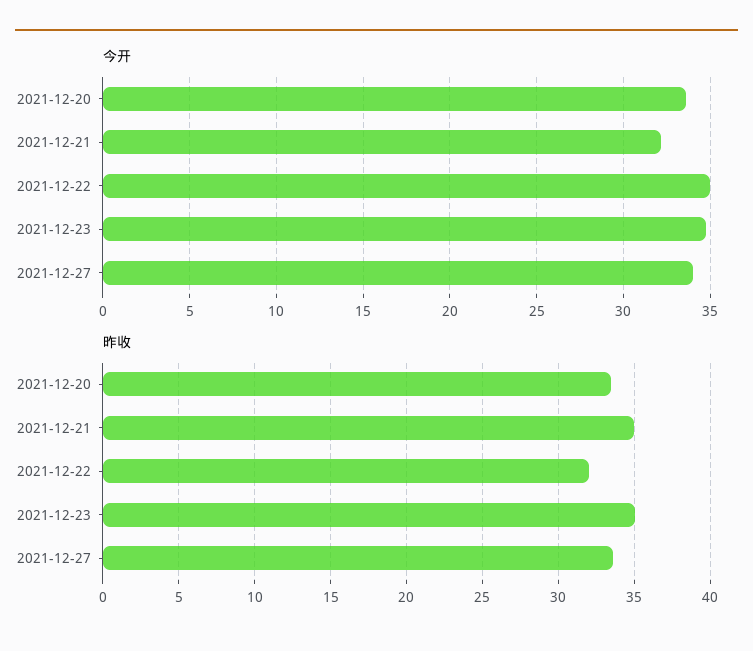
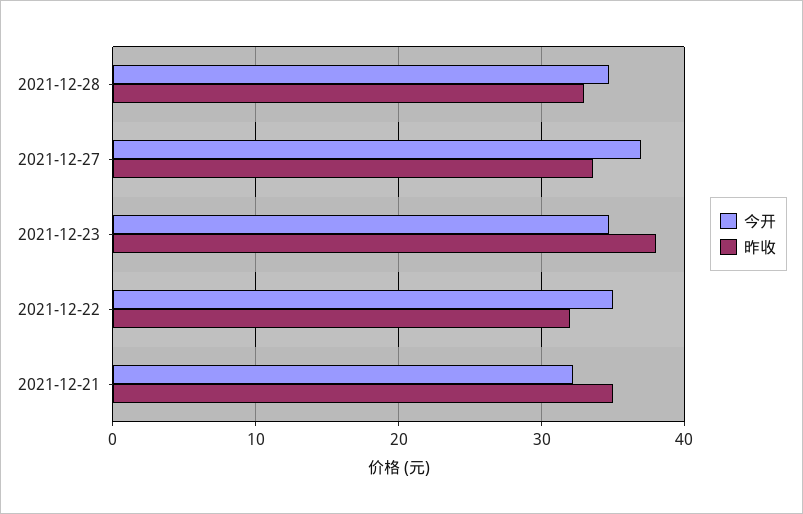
今开, 2021-12-20: 33.5 -> none
今开, 2021-12-27: 34 -> 37
昨收, 2021-12-20: 33.5 -> none
昨收, 2021-12-23: 35 -> 38
今开, 2021-12-28: none -> 35
昨收, 2021-12-28: none -> 33

